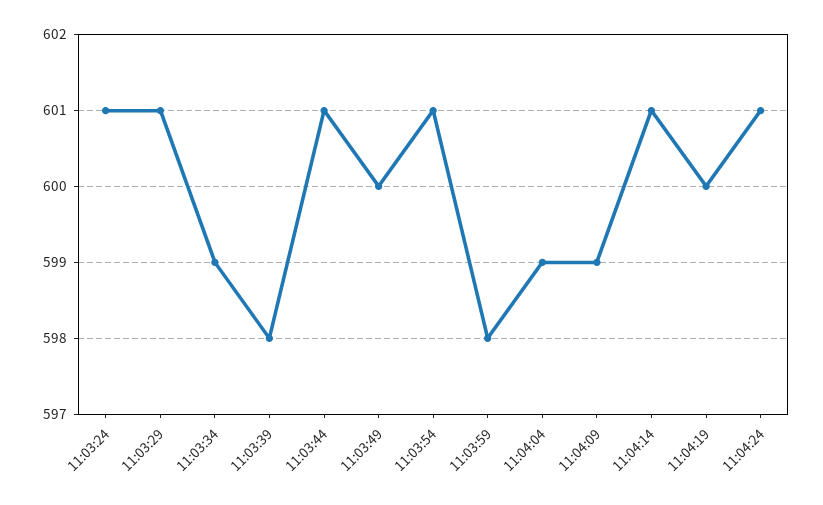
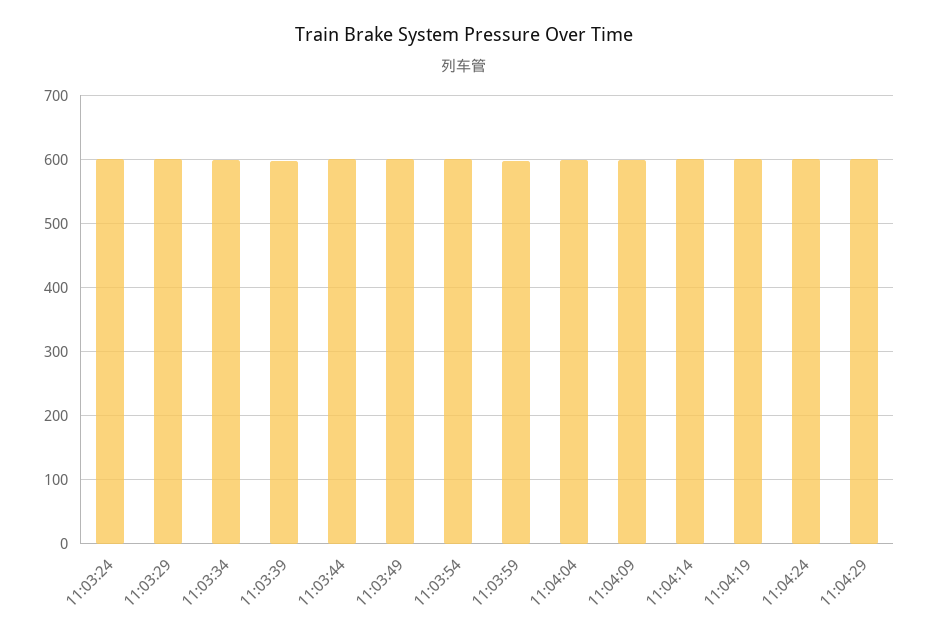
11:04:29: none -> 600

